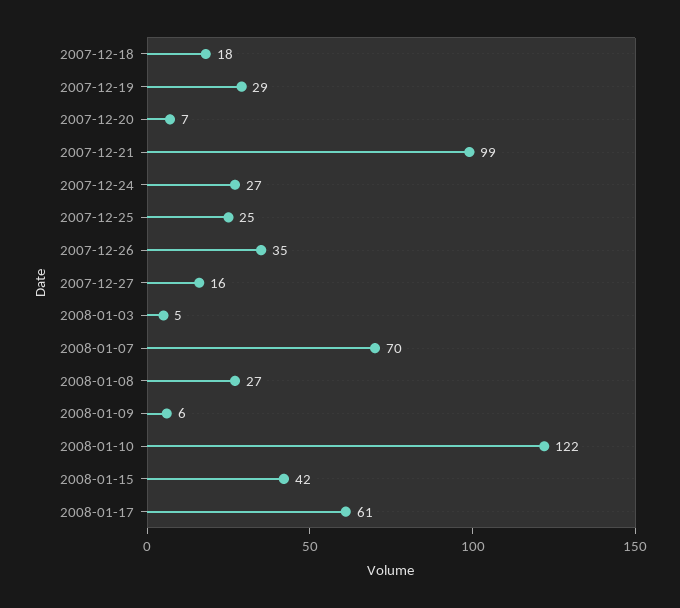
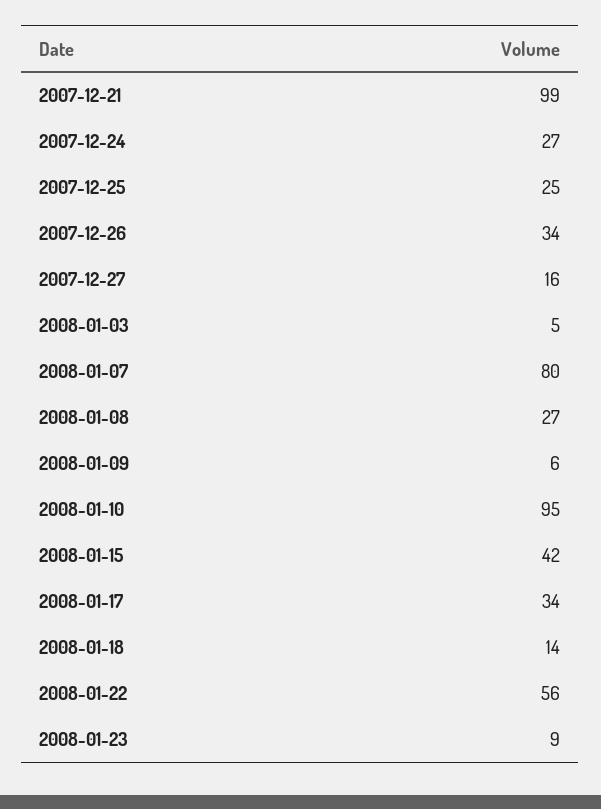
2007-12-18: 18 -> none
2007-12-19: 29 -> none
2007-12-20: 7 -> none
2007-12-26: 35 -> 34
2008-01-07: 70 -> 80
2008-01-10: 122 -> 95
2008-01-17: 61 -> 34
2008-01-18: none -> 14
2008-01-22: none -> 56
2008-01-23: none -> 9

